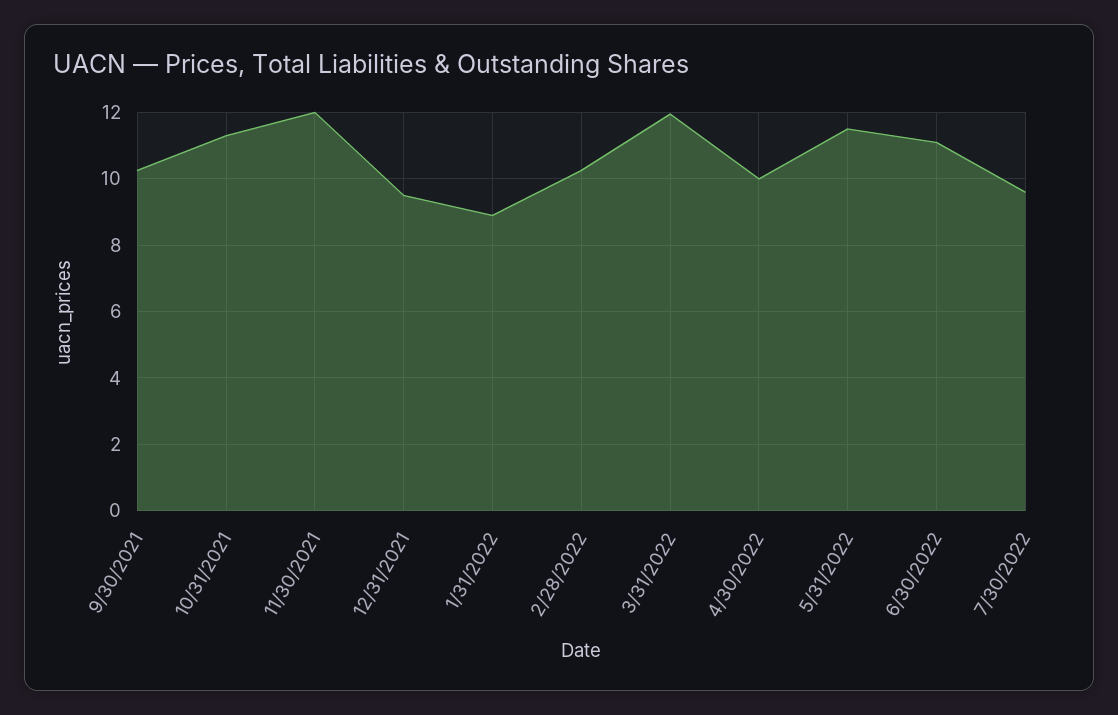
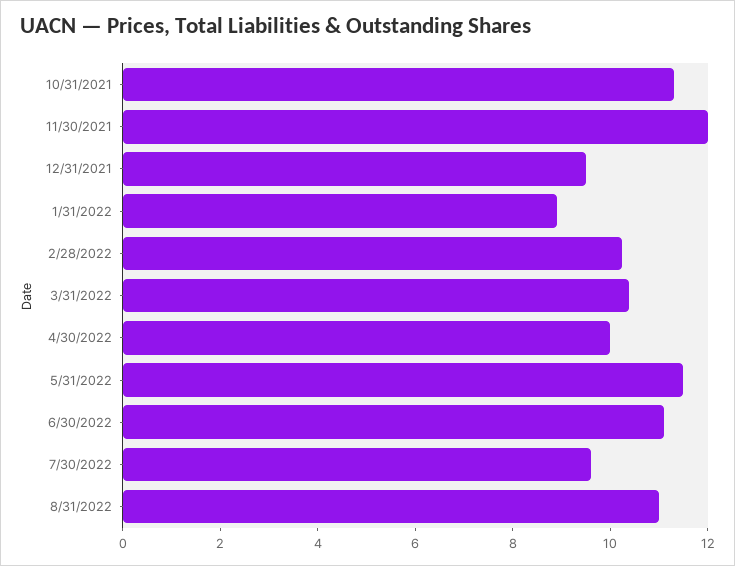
9/30/2021: 10.2 -> none
3/31/2022: 12 -> 10.5
8/31/2022: none -> 11

